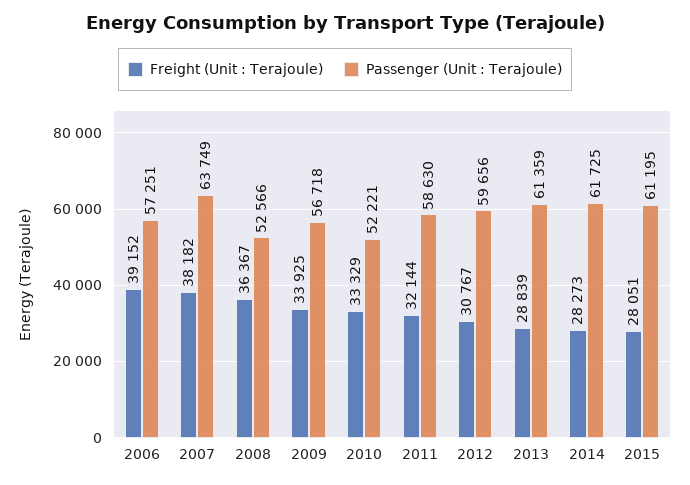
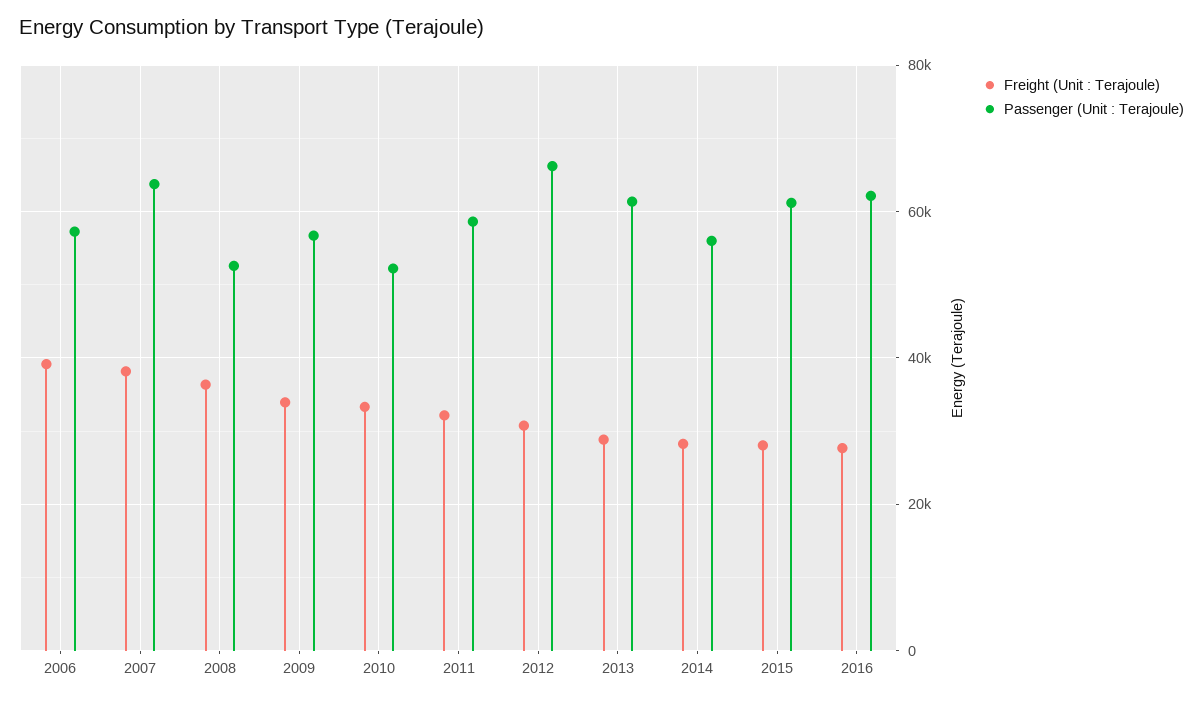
Passenger (Unit : Terajoule), 2012: 59656 -> 66000
Passenger (Unit : Terajoule), 2014: 61725 -> 56000
Freight (Unit : Terajoule), 2016: none -> 28000
Passenger (Unit : Terajoule), 2016: none -> 62000

